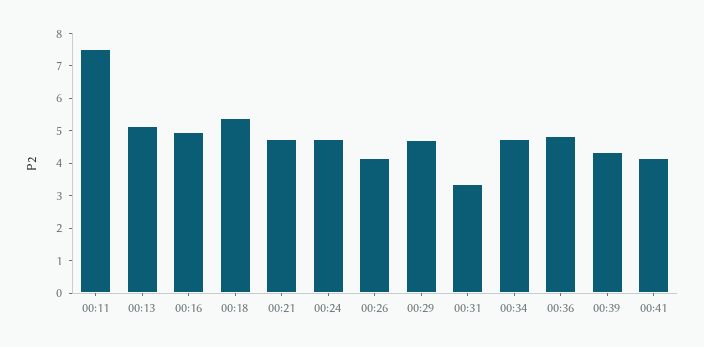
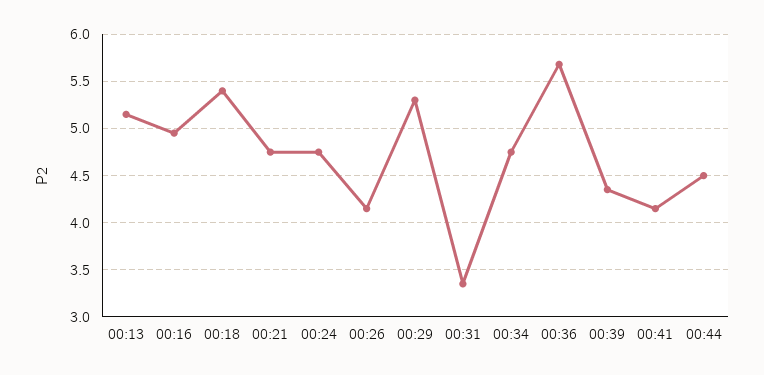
00:11: 7.5 -> none
00:29: 4.75 -> 5.3
00:36: 4.75 -> 5.7
00:44: none -> 4.5

